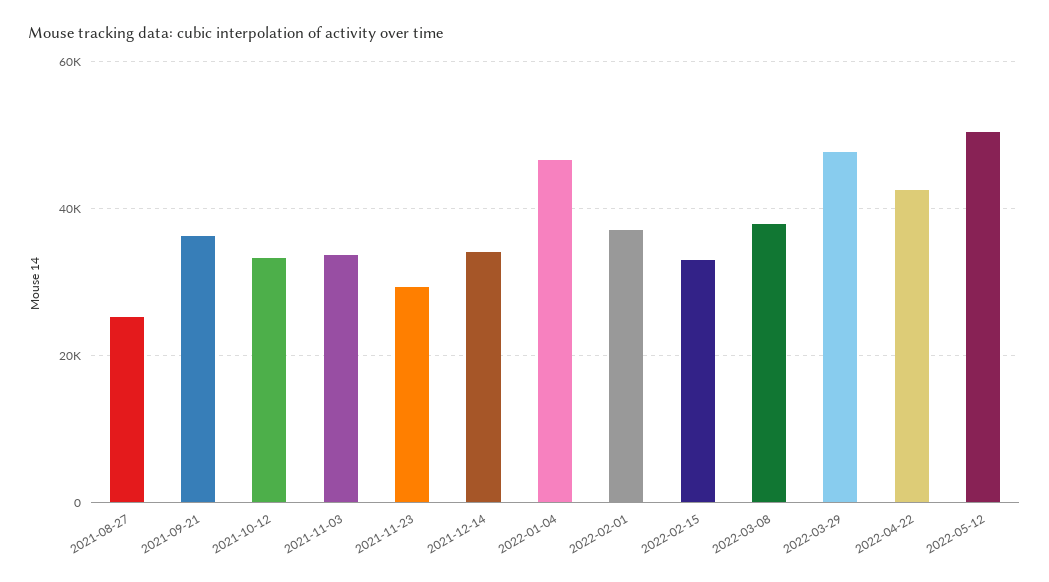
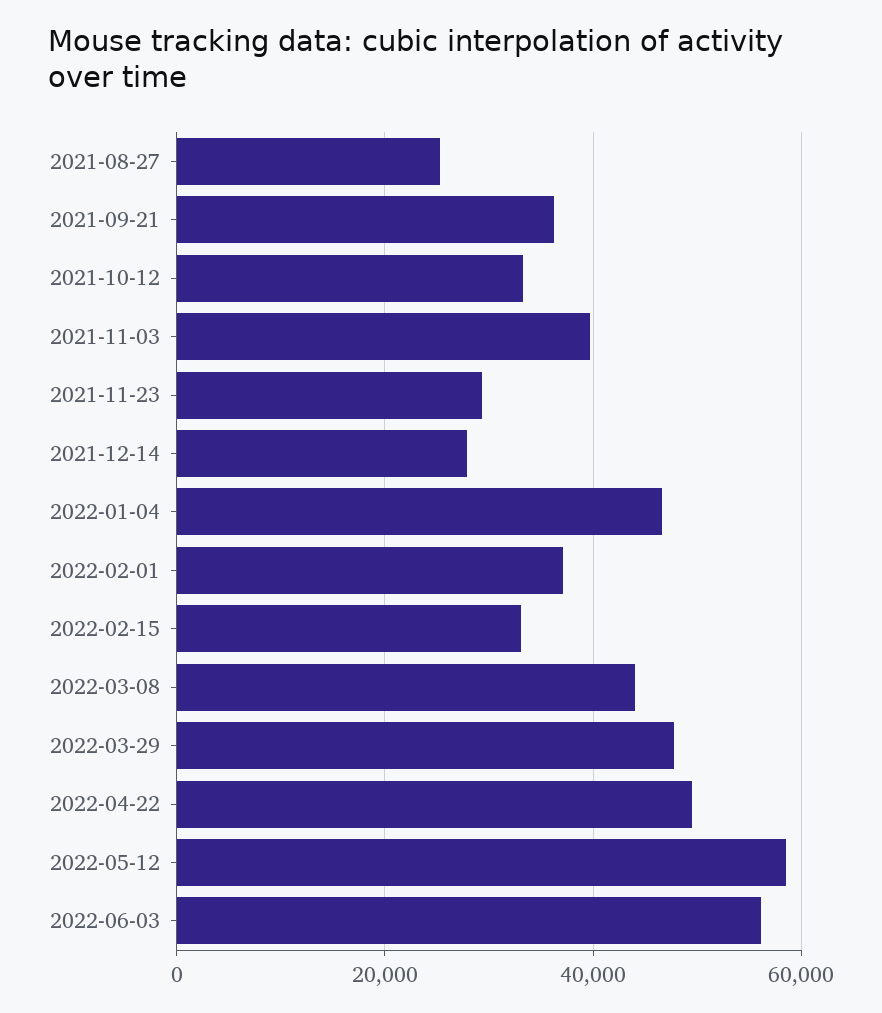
2021-11-03: 34000 -> 40000
2021-12-14: 34000 -> 28000
2022-03-08: 38000 -> 44000
2022-04-22: 42000 -> 50000
2022-05-12: 50000 -> 58000
2022-06-03: none -> 56000

